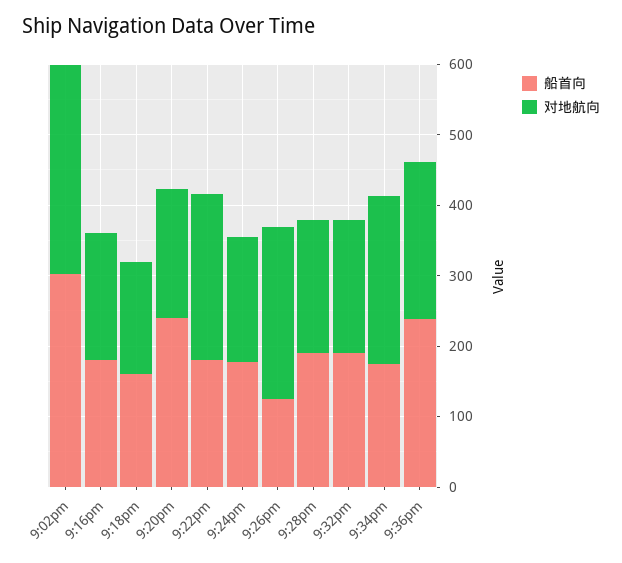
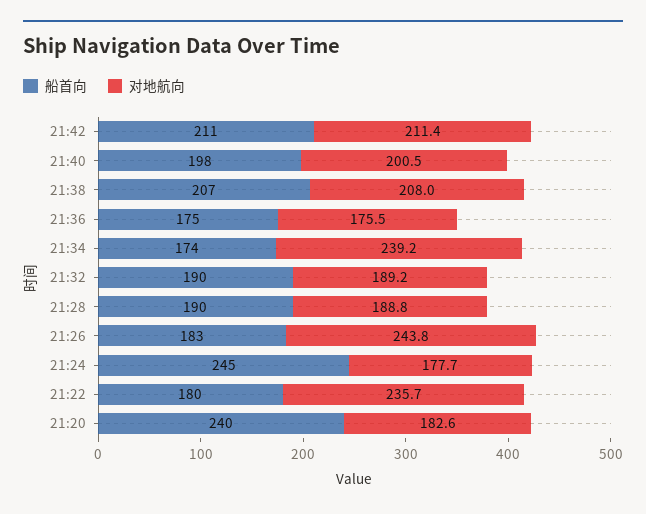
船首向, 9:02pm: 300 -> none
对地航向, 9:02pm: 300 -> none
船首向, 9:16pm: 180 -> none
对地航向, 9:16pm: 180 -> none
船首向, 9:18pm: 160 -> none
对地航向, 9:18pm: 160 -> none
船首向, 9:24pm: 180 -> 245
船首向, 9:26pm: 120 -> 183
船首向, 9:36pm: 240 -> 175
对地航向, 9:36pm: 220 -> 175.5
船首向, 21:42: none -> 211
对地航向, 21:42: none -> 211.4
船首向, 21:40: none -> 198
对地航向, 21:40: none -> 200.5
船首向, 21:38: none -> 207
对地航向, 21:38: none -> 208

